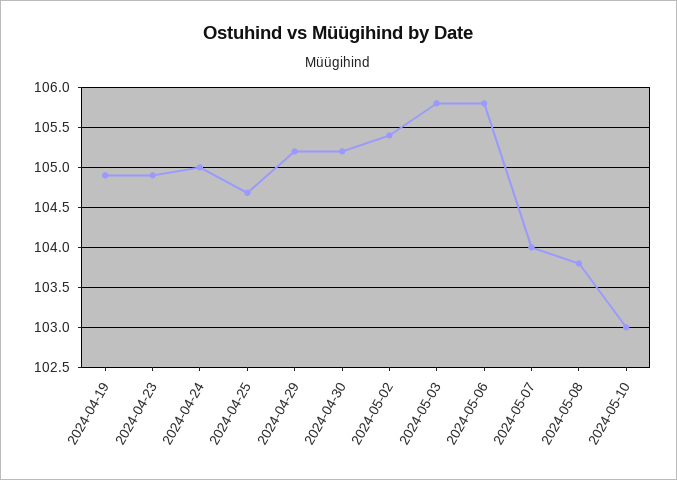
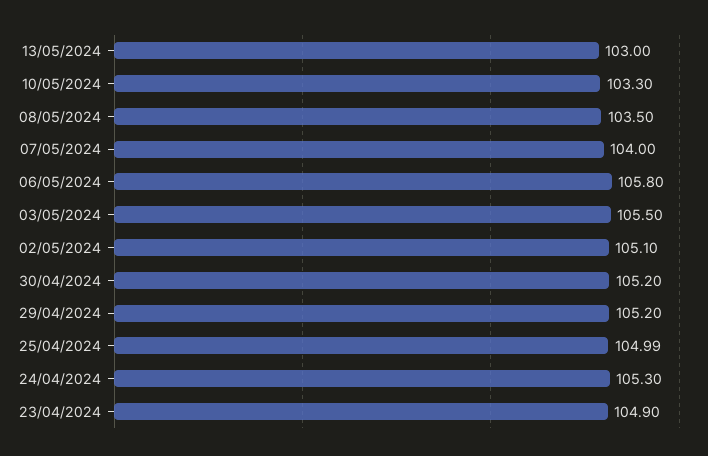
2024-04-19: 104.9 -> none
2024-04-24: 105 -> 105.3
2024-04-25: 104.7 -> 104.99
2024-05-02: 105.4 -> 105.1
2024-05-03: 105.8 -> 105.5
2024-05-08: 103.8 -> 103.5
2024-05-10: 103 -> 103.3
13/05/2024: none -> 103

